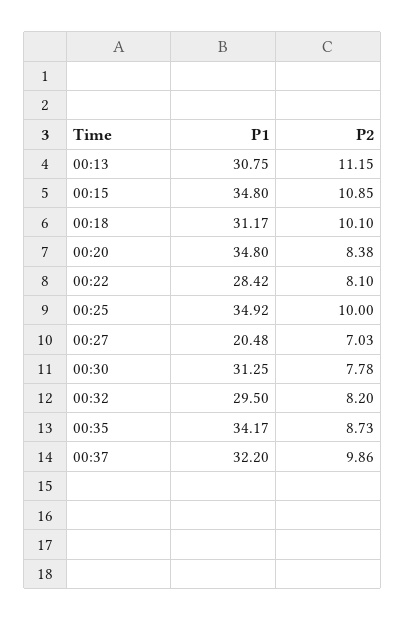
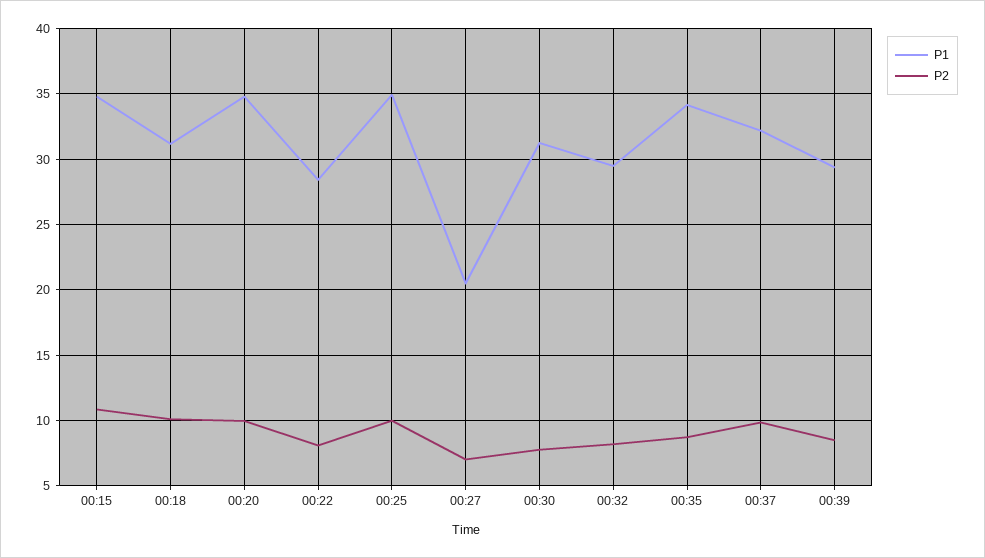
P1, 00:13: 30.75 -> none
P2, 00:13: 11.15 -> none
P2, 00:20: 8.38 -> 10
P1, 00:39: none -> 29.5
P2, 00:39: none -> 8.5

